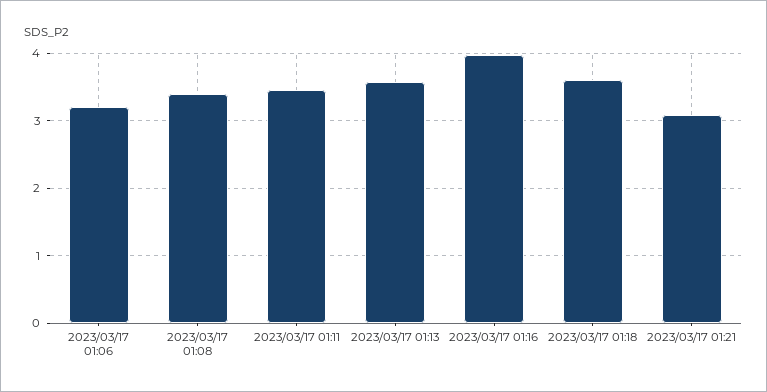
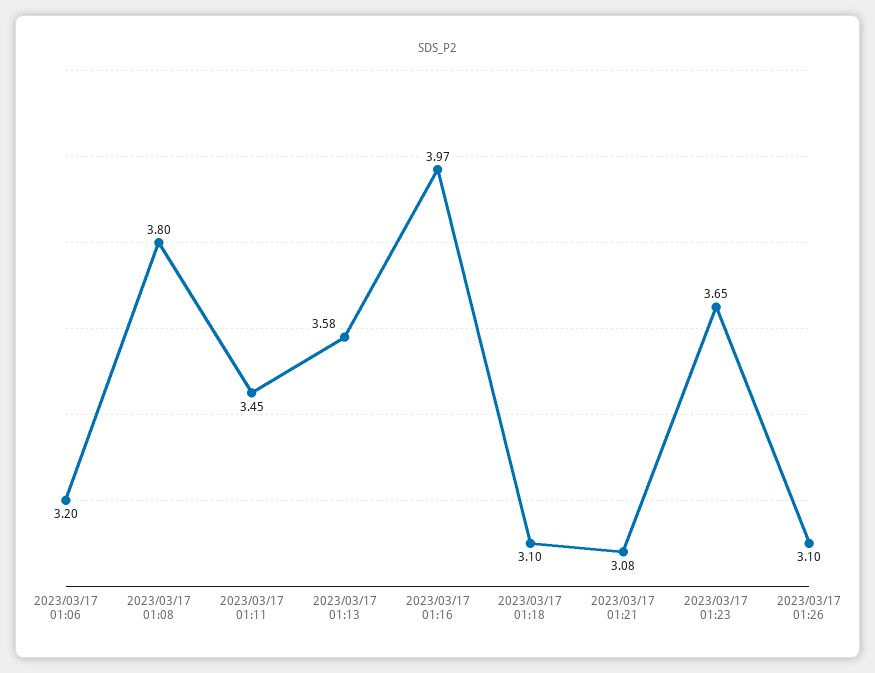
2023/03/17 01:08: 3.4 -> 3.8
2023/03/17 01:18: 3.6 -> 3.1
2023/03/17 01:23: none -> 3.65
2023/03/17 01:26: none -> 3.1

